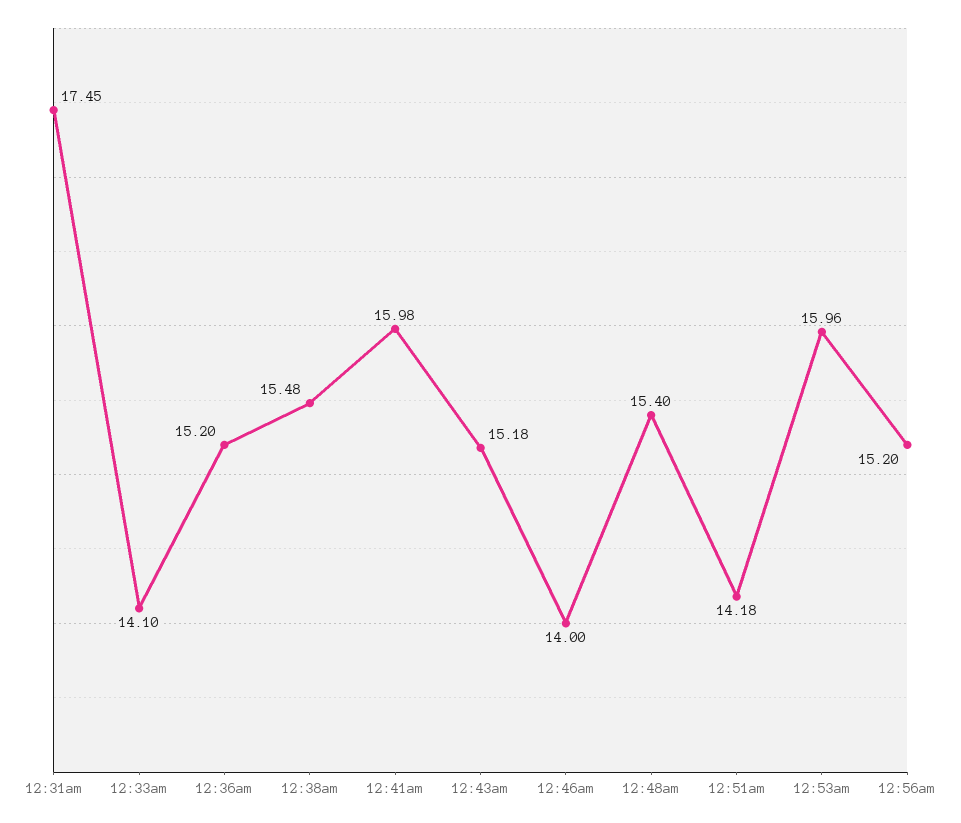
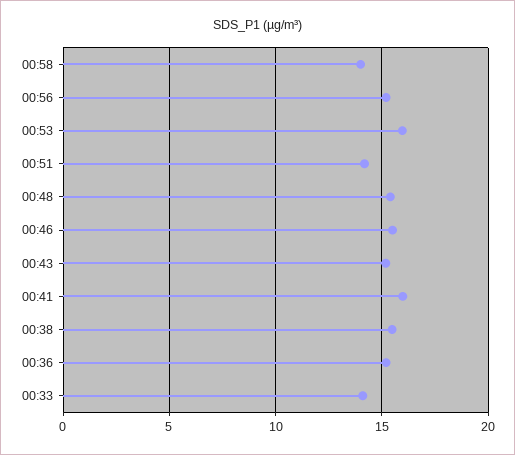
12:31am: 17.45 -> none
12:46am: 14 -> 15.5
00:58: none -> 14

